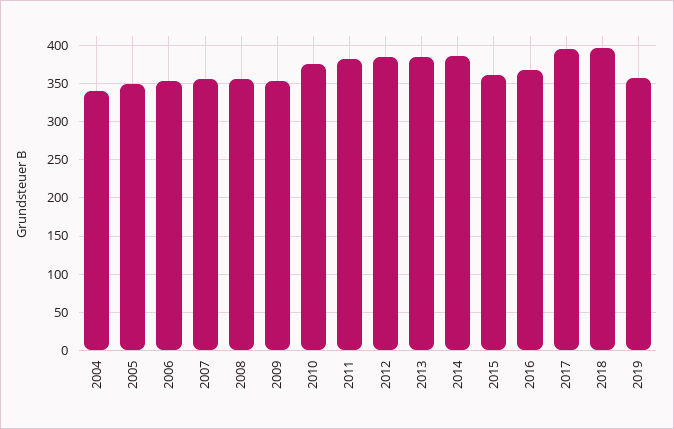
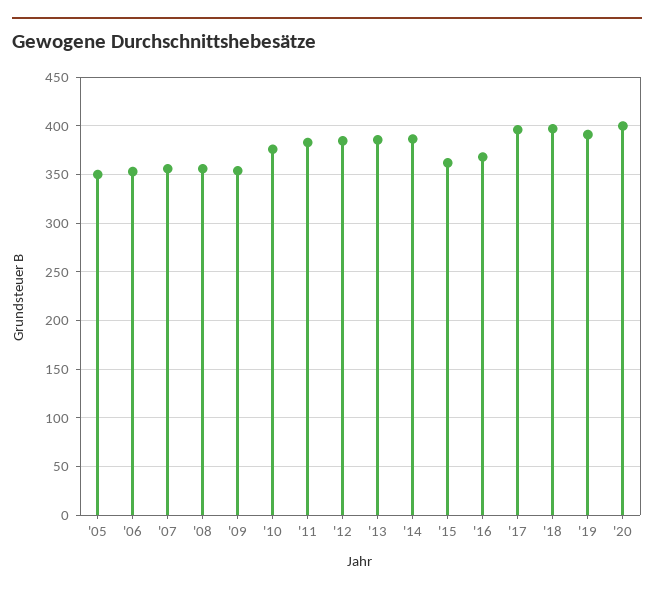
2004: 340 -> none
2019: 360 -> 390
'20: none -> 400

